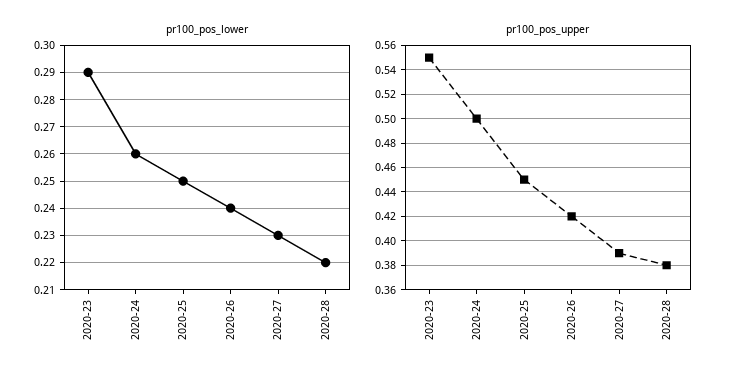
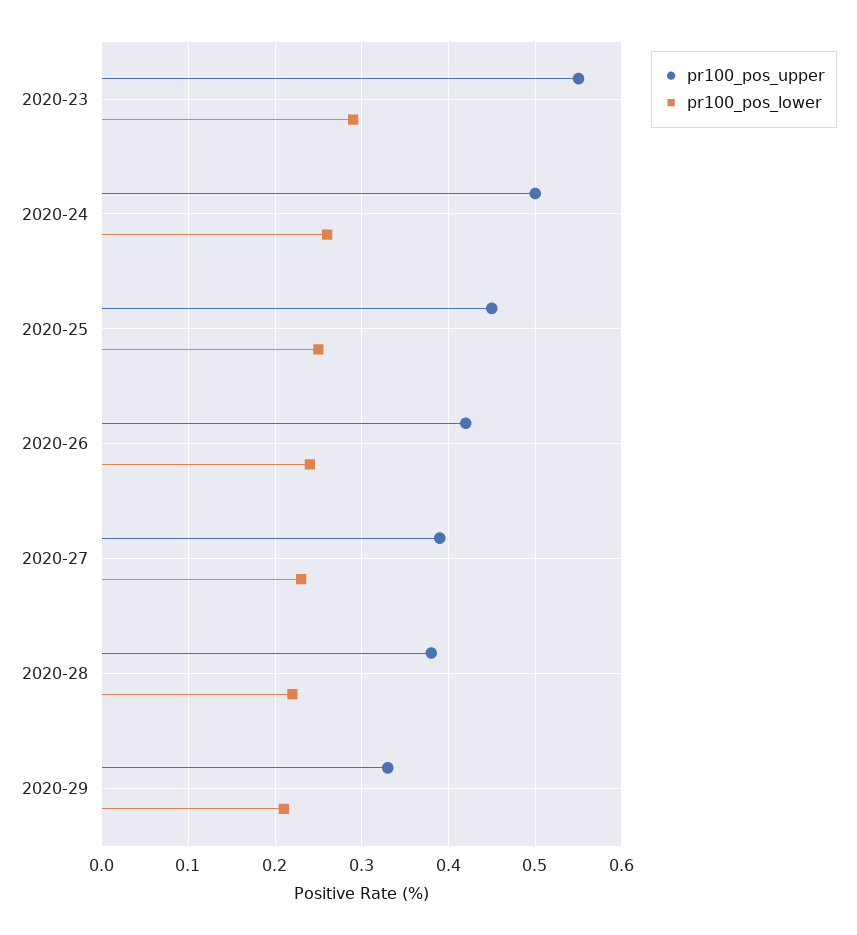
pr100_pos_upper, 2020-29: none -> 0.33
pr100_pos_lower, 2020-29: none -> 0.21

